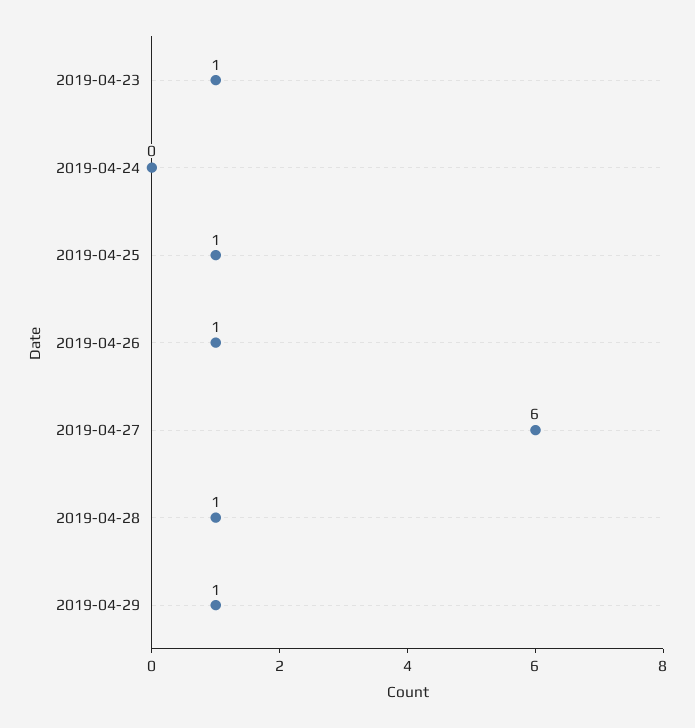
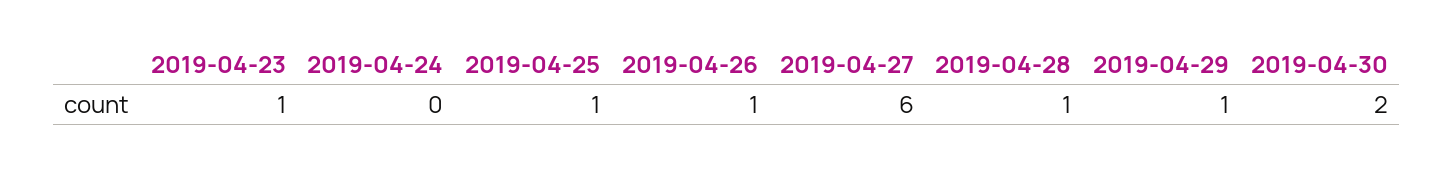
2019-04-30: none -> 2

